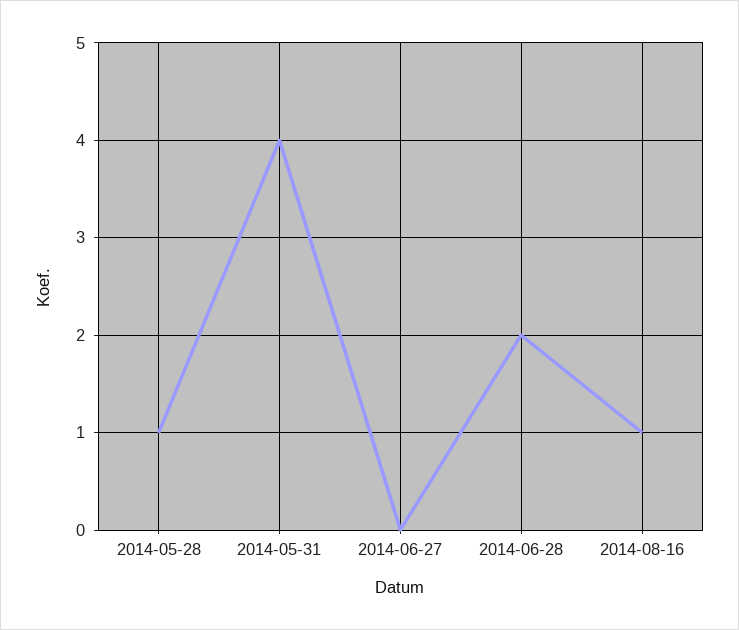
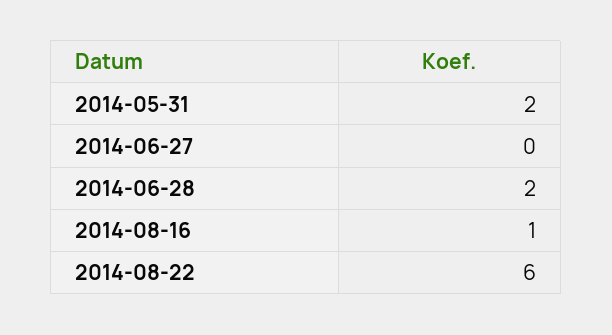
2014-05-28: 1 -> none
2014-05-31: 4 -> 2
2014-08-22: none -> 6

